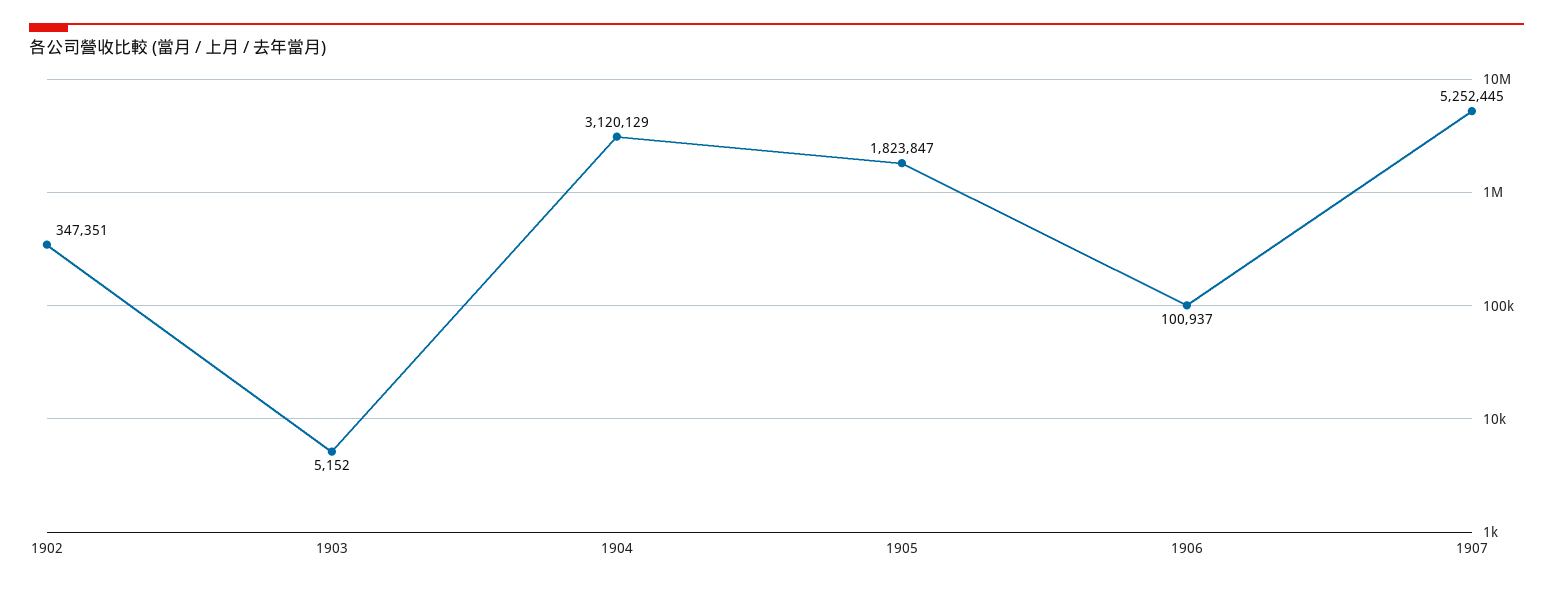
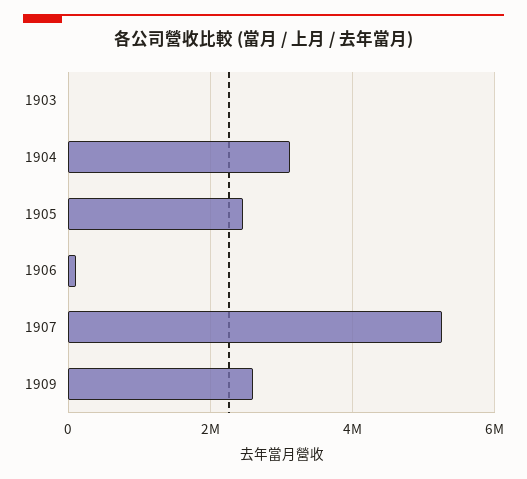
1902: 347351 -> none
1905: 1823847 -> 2400000
1909: none -> 2600000

